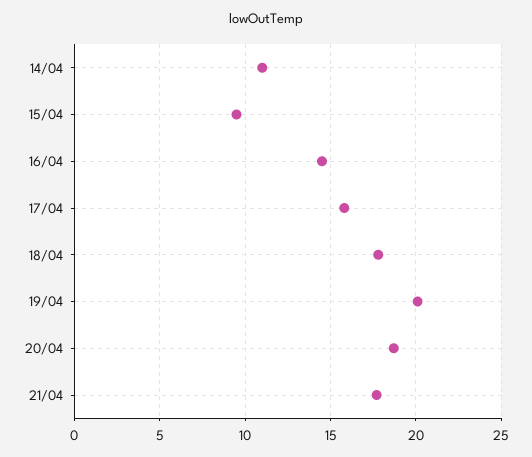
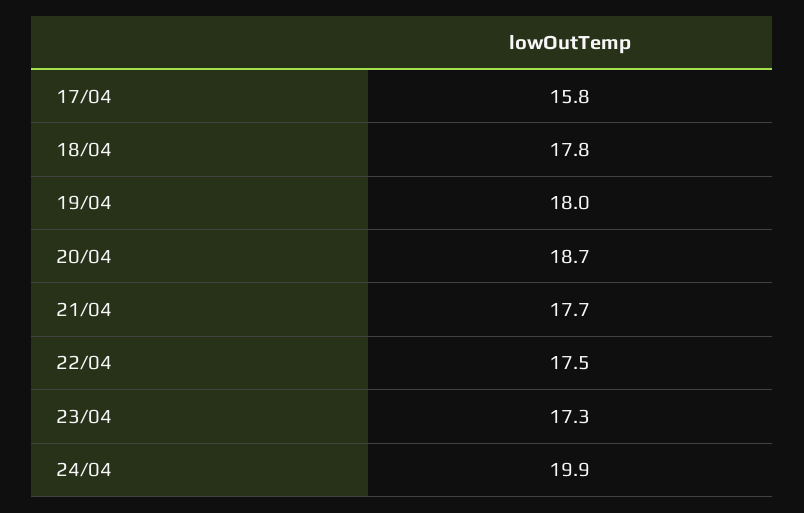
14/04: 11 -> none
15/04: 9.5 -> none
16/04: 14.5 -> none
19/04: 20 -> 18
22/04: none -> 17.5
23/04: none -> 17.3
24/04: none -> 19.9

